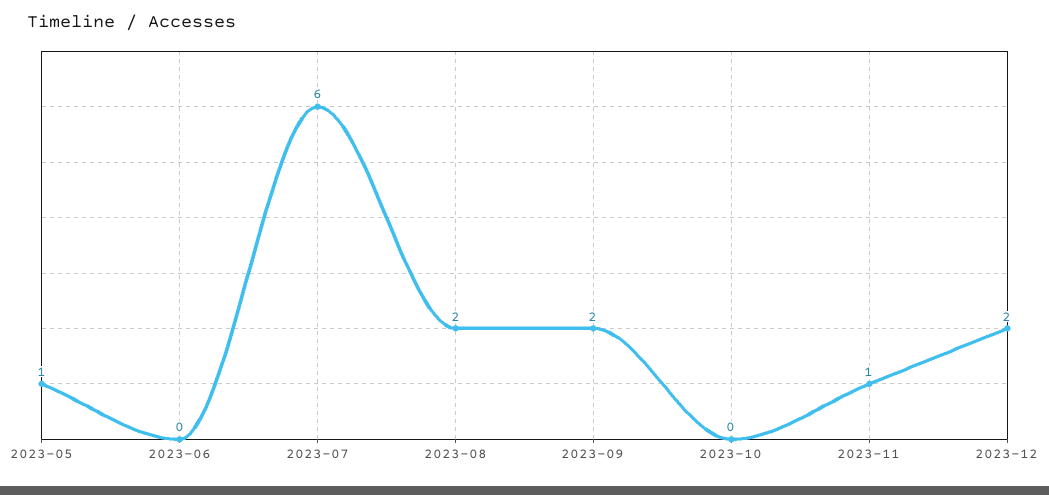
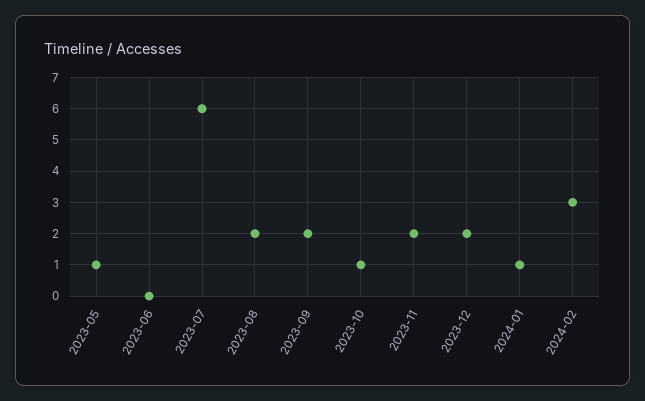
2023-10: 0 -> 1
2023-11: 1 -> 2
2024-01: none -> 1
2024-02: none -> 3

